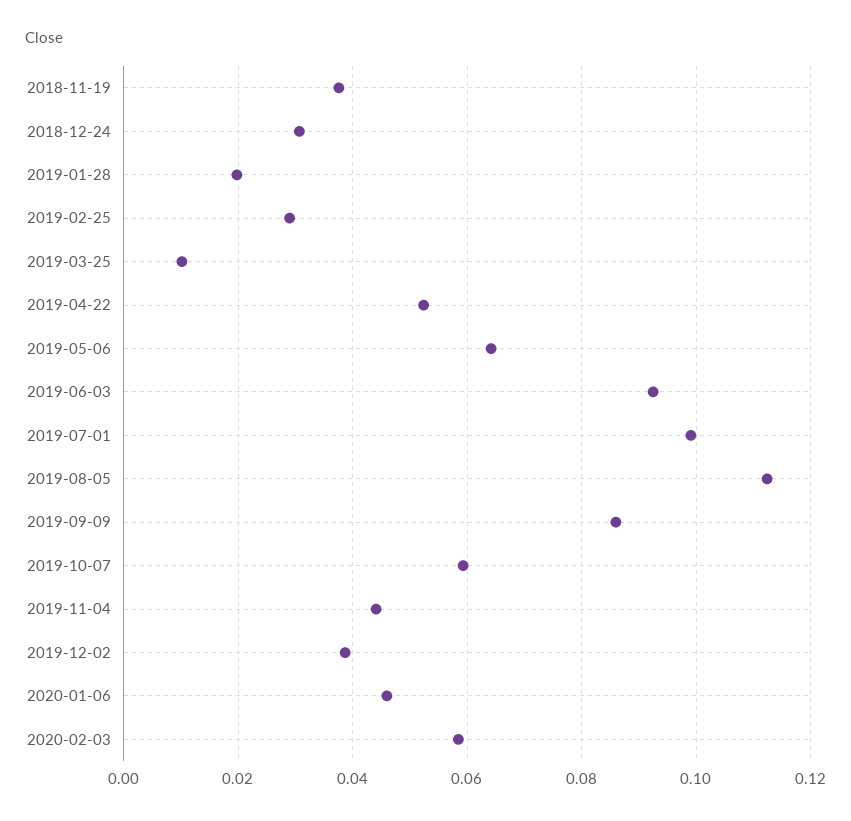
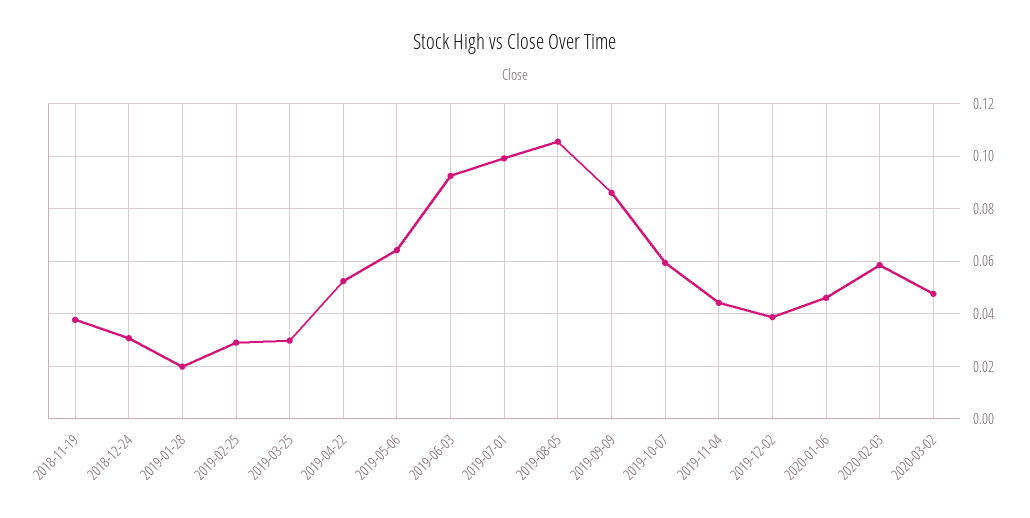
2019-03-25: 0.01 -> 0.03
2019-08-05: 0.112 -> 0.105
2020-03-02: none -> 0.0475

